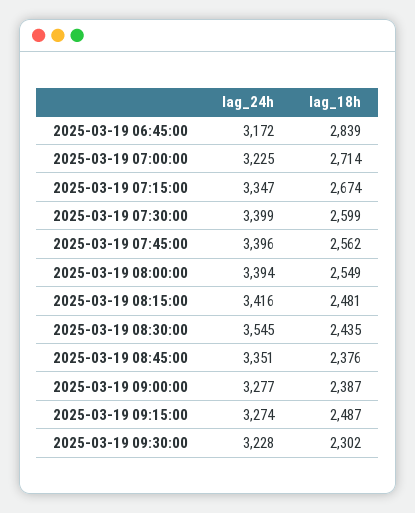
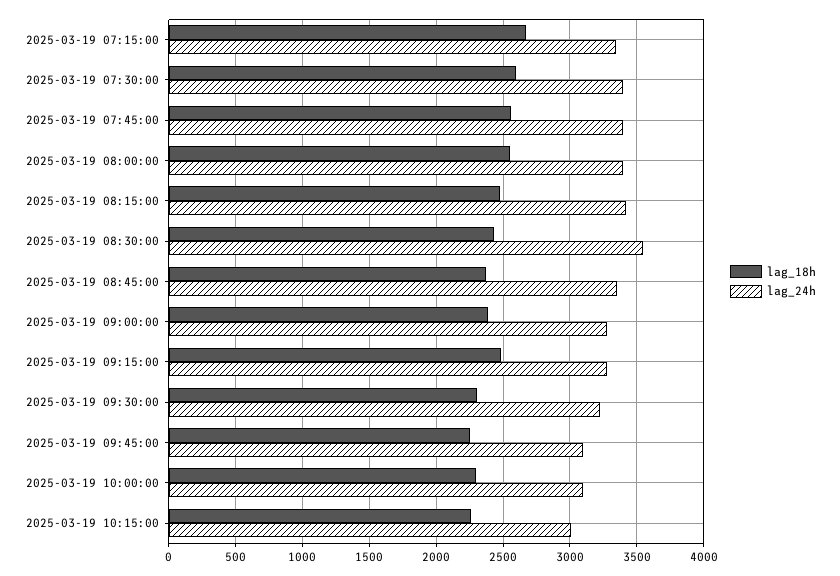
lag_24h, 2025-03-19 06:45:00: 3172 -> none
lag_18h, 2025-03-19 06:45:00: 2839 -> none
lag_24h, 2025-03-19 07:00:00: 3225 -> none
lag_18h, 2025-03-19 07:00:00: 2714 -> none
lag_18h, 2025-03-19 09:45:00: none -> 2250
lag_24h, 2025-03-19 09:45:00: none -> 3100
lag_18h, 2025-03-19 10:00:00: none -> 2300
lag_24h, 2025-03-19 10:00:00: none -> 3100
lag_18h, 2025-03-19 10:15:00: none -> 2250
lag_24h, 2025-03-19 10:15:00: none -> 3000

